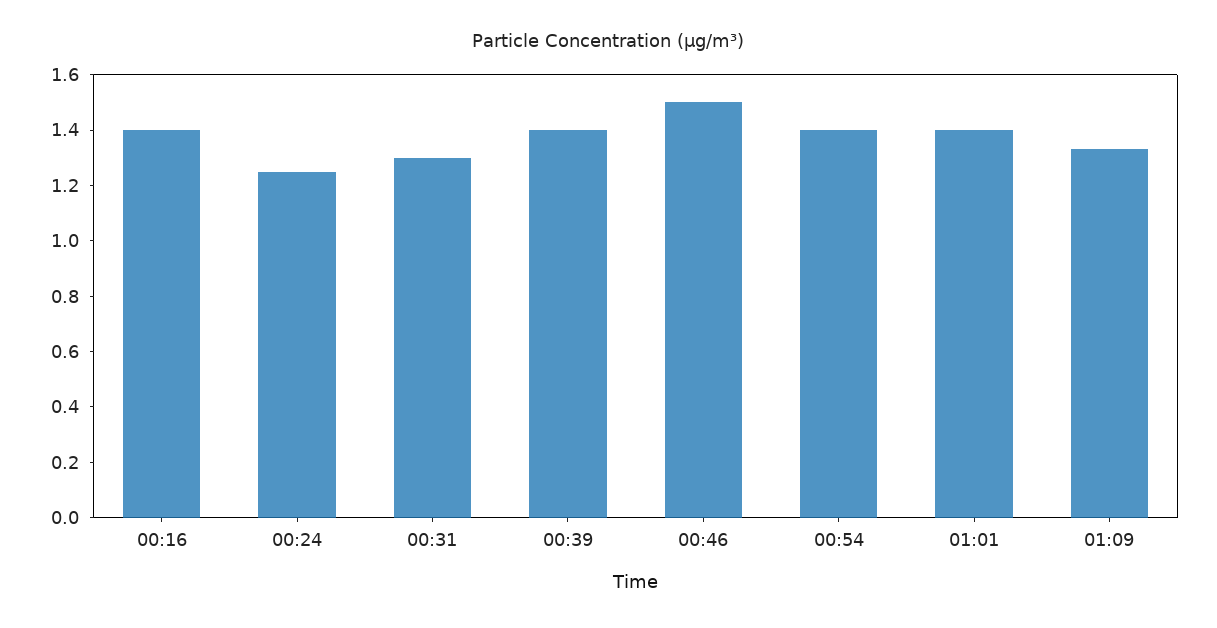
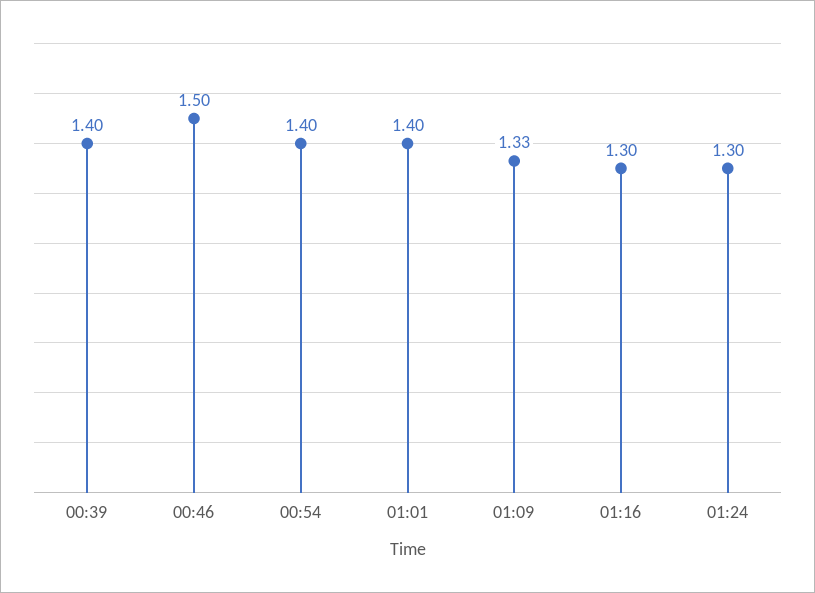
00:16: 1.4 -> none
00:24: 1.25 -> none
00:31: 1.3 -> none
01:16: none -> 1.3
01:24: none -> 1.3

